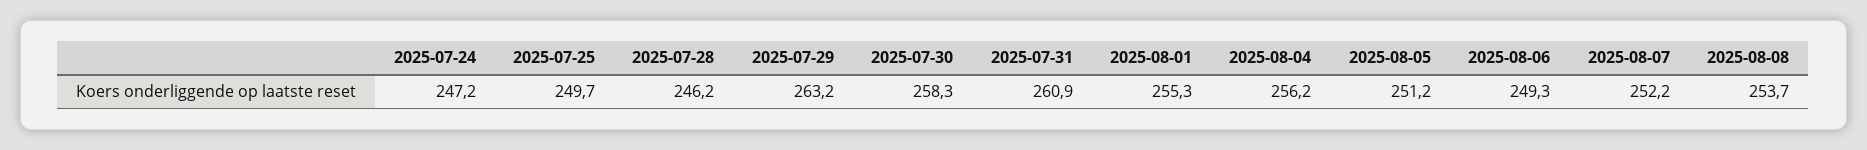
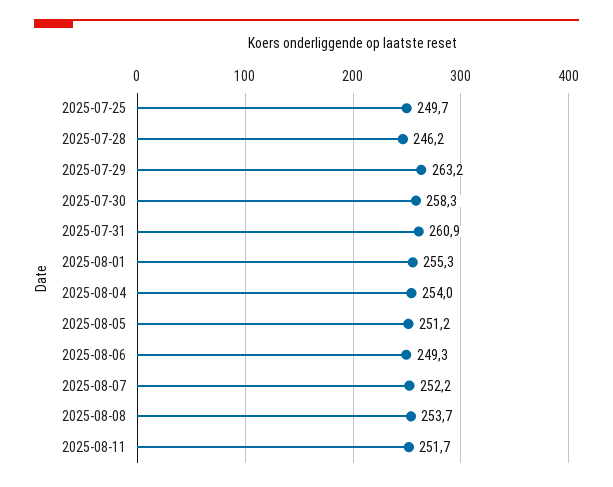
2025-07-24: 247.2 -> none
2025-08-04: 256.2 -> 254
2025-08-11: none -> 251.7

